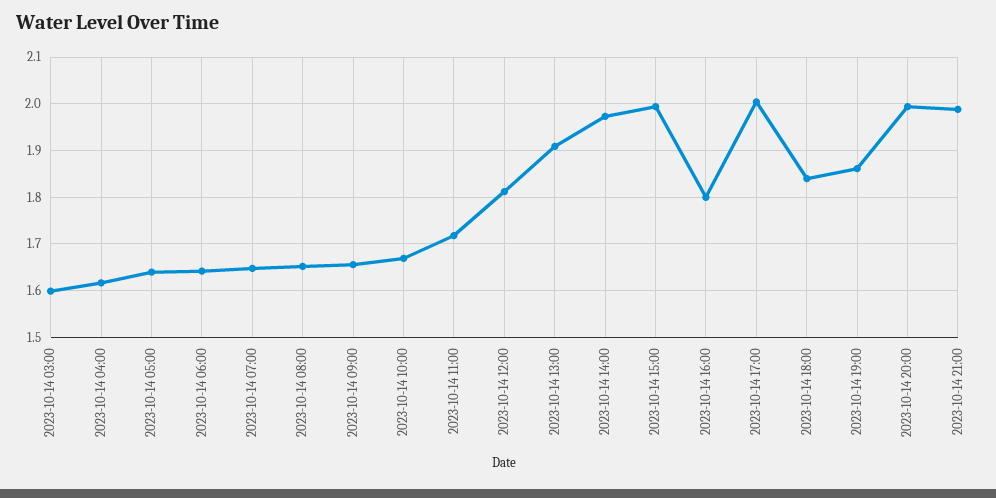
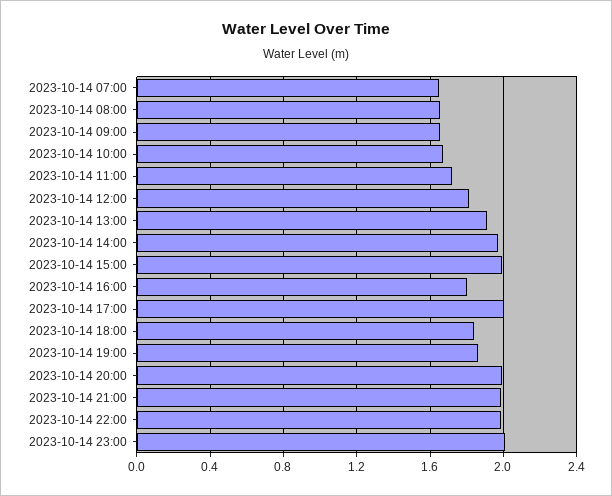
2023-10-14 03:00: 1.6 -> none
2023-10-14 04:00: 1.62 -> none
2023-10-14 05:00: 1.64 -> none
2023-10-14 06:00: 1.64 -> none
2023-10-14 22:00: none -> 2
2023-10-14 23:00: none -> 2

